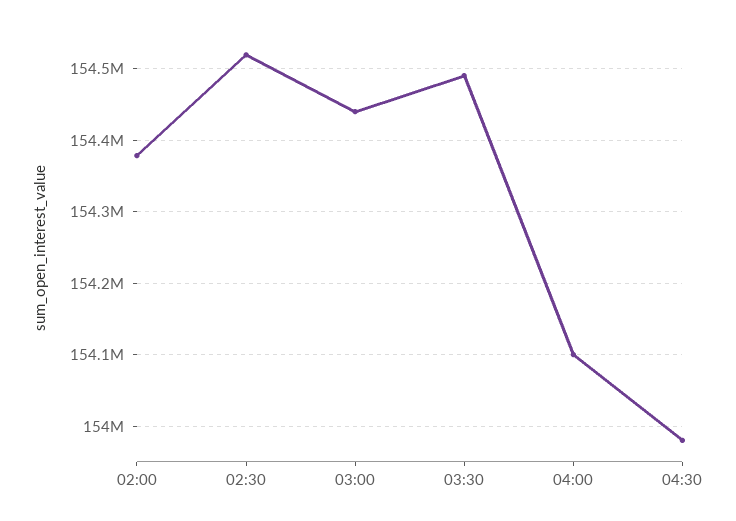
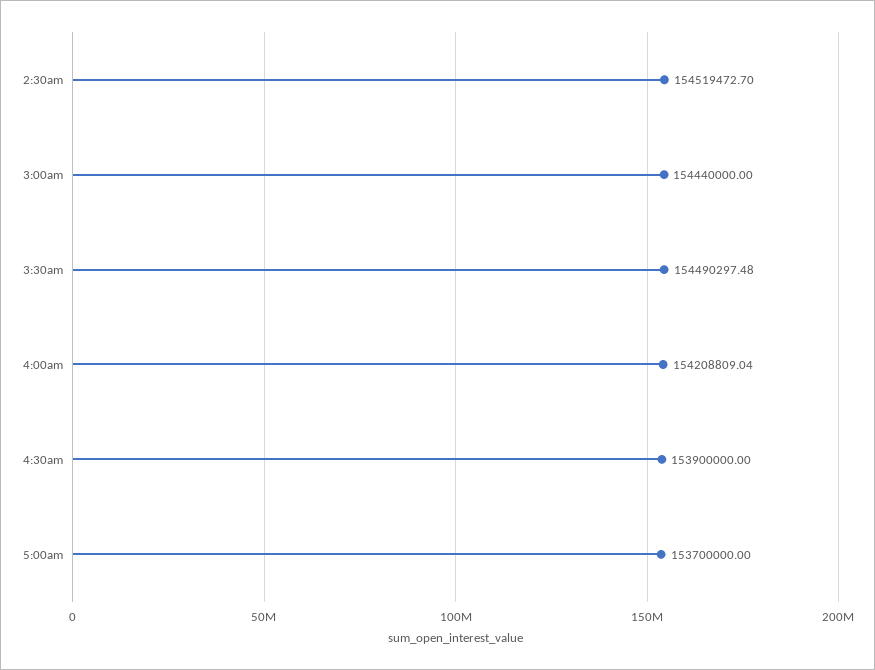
02:00: 154380000 -> none
04:00: 154100000 -> 154208809.04
04:30: 153980000 -> 153900000
5:00am: none -> 153700000

